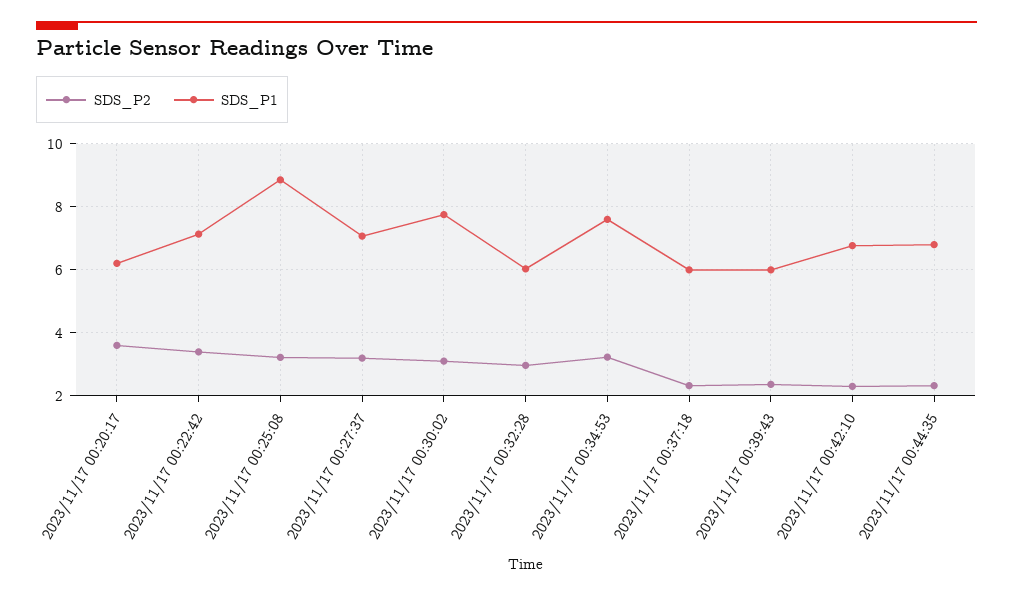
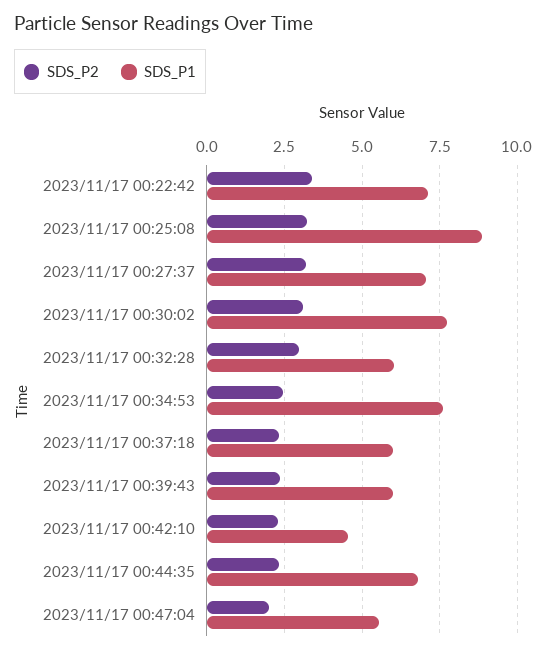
SDS_P2, 2023/11/17 00:20:17: 3.6 -> none
SDS_P1, 2023/11/17 00:20:17: 6.2 -> none
SDS_P2, 2023/11/17 00:34:53: 3.2 -> 2.5
SDS_P1, 2023/11/17 00:42:10: 6.8 -> 4.5
SDS_P2, 2023/11/17 00:47:04: none -> 2
SDS_P1, 2023/11/17 00:47:04: none -> 5.5

